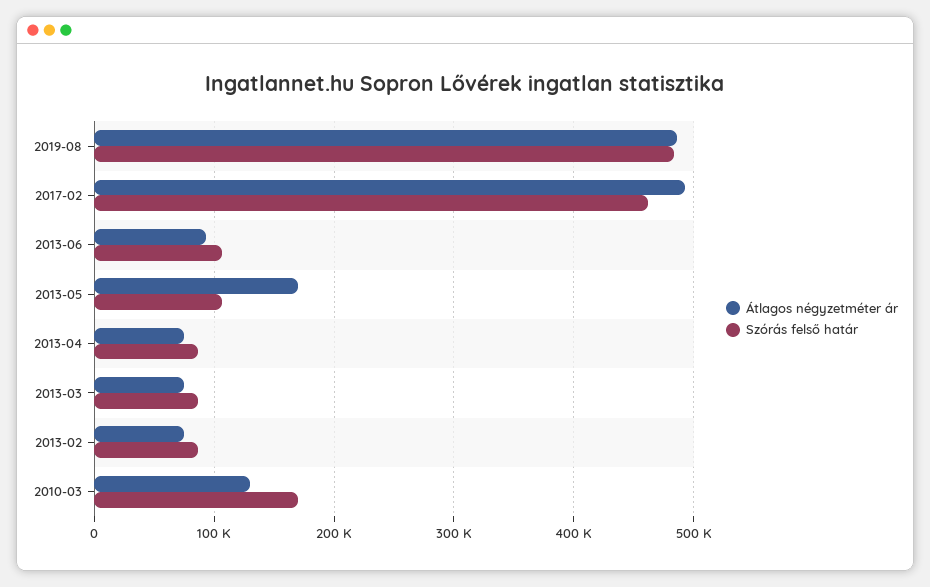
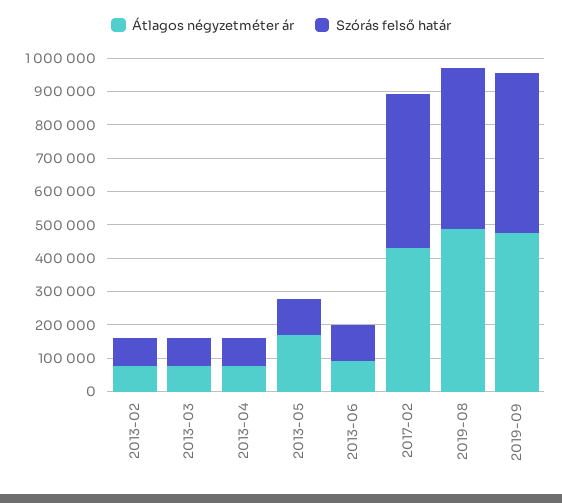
Átlagos négyzetméter ár, 2017-02: 490000 -> 425000
Átlagos négyzetméter ár, 2010-03: 130000 -> none
Szórás felső határ, 2010-03: 170000 -> none
Átlagos négyzetméter ár, 2019-09: none -> 475000
Szórás felső határ, 2019-09: none -> 475000

